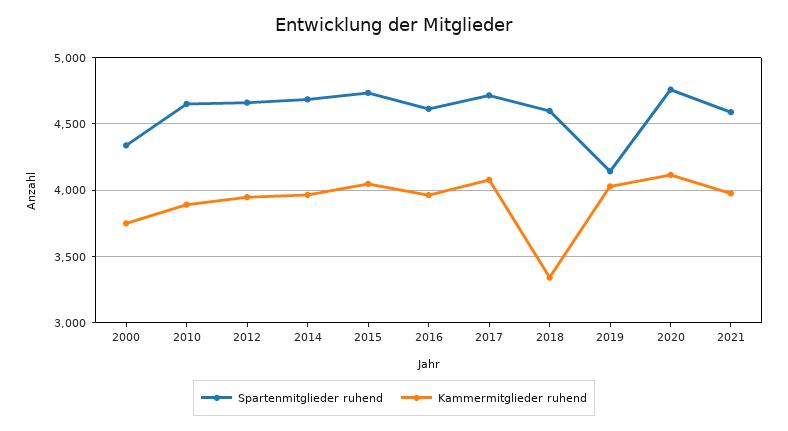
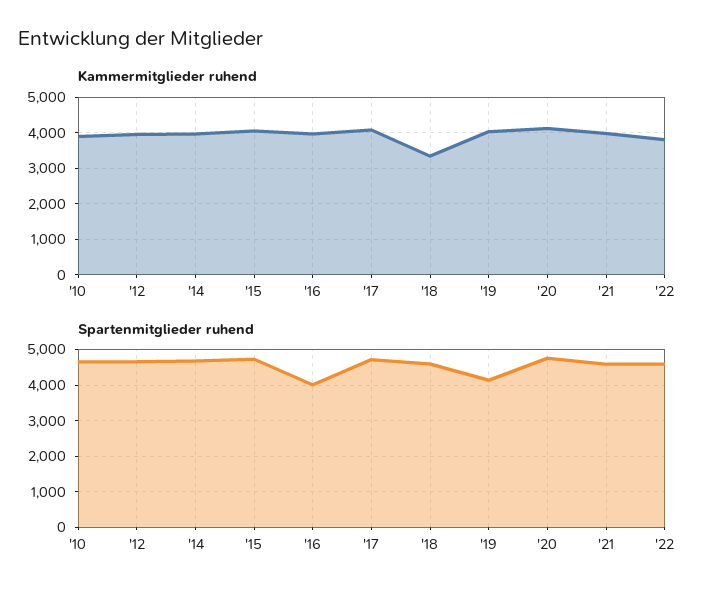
Spartenmitglieder ruhend, 2000: 4350 -> none
Kammermitglieder ruhend, 2000: 3750 -> none
Spartenmitglieder ruhend, 2016: 4600 -> 4000
Kammermitglieder ruhend, '22: none -> 3800
Spartenmitglieder ruhend, '22: none -> 4600

